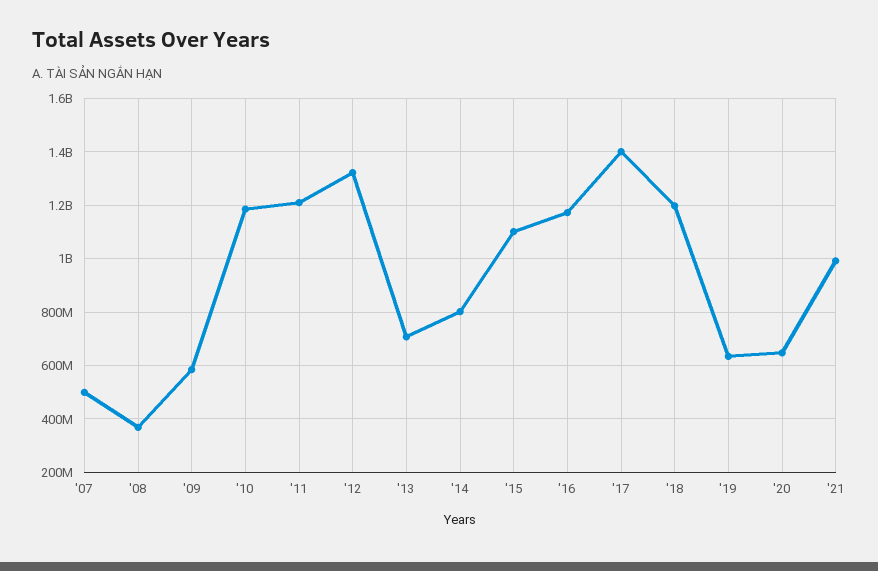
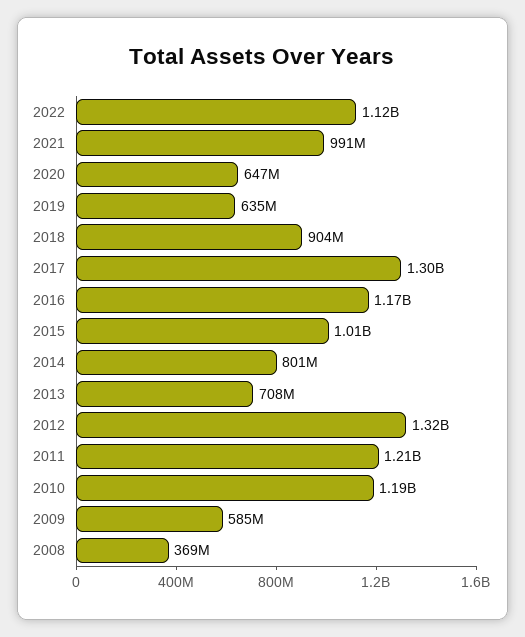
'07: 500000000 -> none
'15: 1100000000 -> 1010000000
'17: 1400000000 -> 1300000000
'18: 1200000000 -> 904000000
2022: none -> 1120000000

